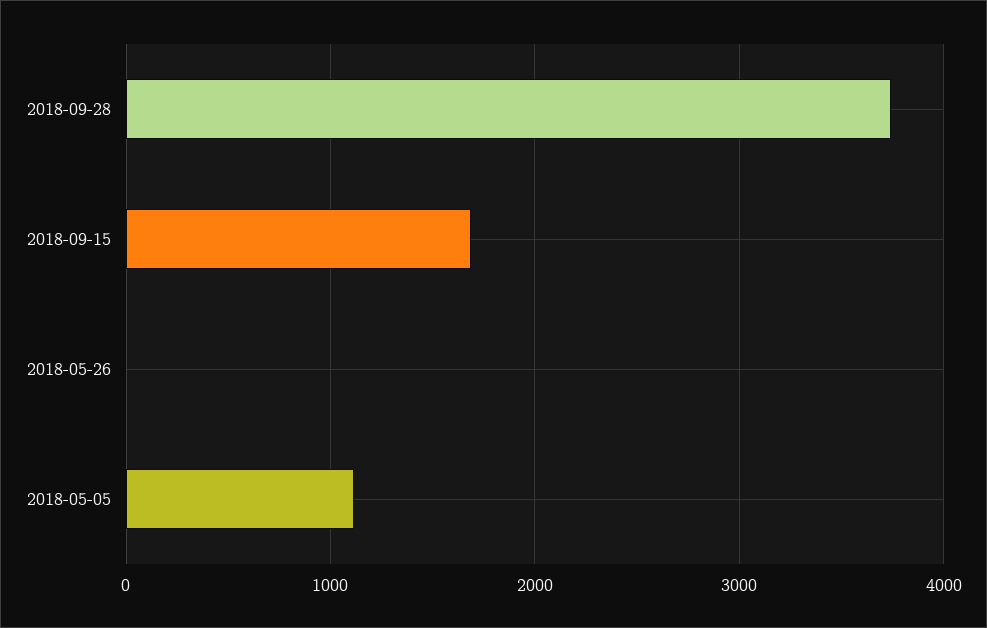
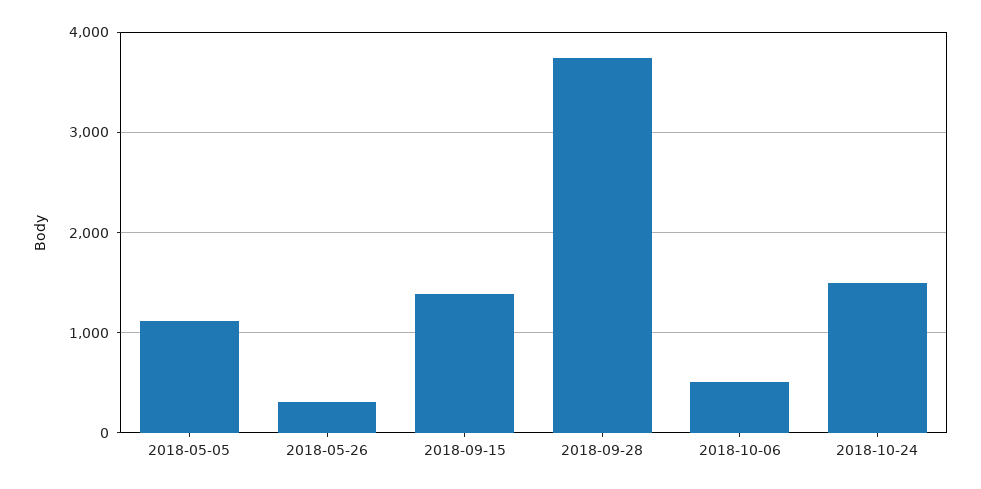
2018-09-15: 1700 -> 1400
2018-05-26: 0 -> 300
2018-10-06: none -> 500
2018-10-24: none -> 1500

